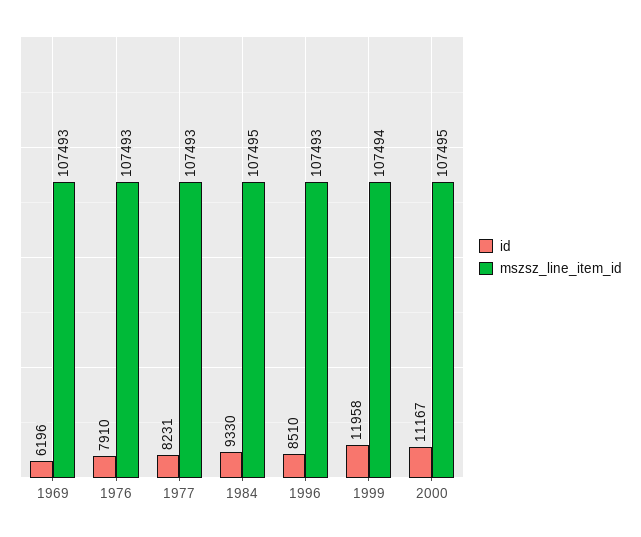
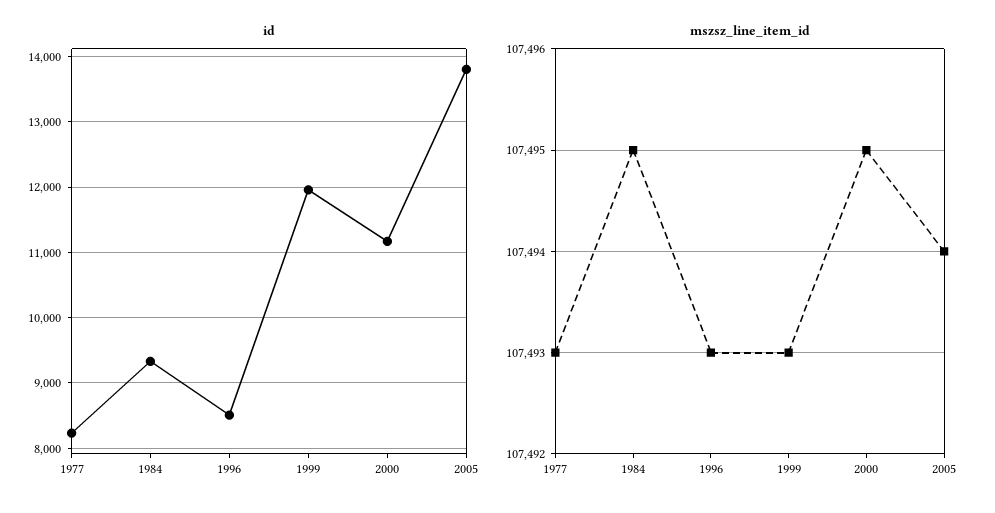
id, 1969: 6196 -> none
mszsz_line_item_id, 1969: 107493 -> none
id, 1976: 7910 -> none
mszsz_line_item_id, 1976: 107493 -> none
mszsz_line_item_id, 1999: 107494 -> 107493
id, 2005: none -> 13800
mszsz_line_item_id, 2005: none -> 107494

